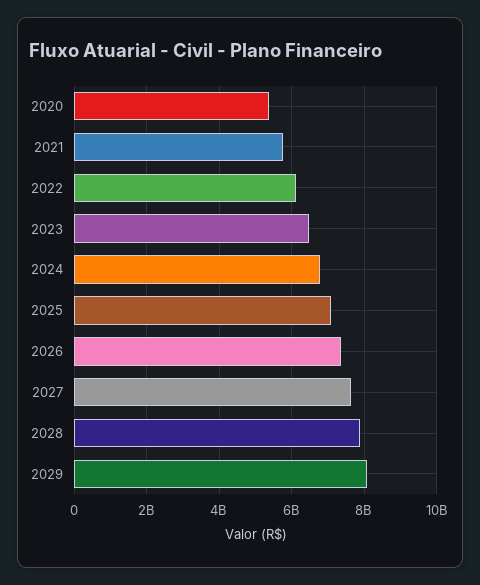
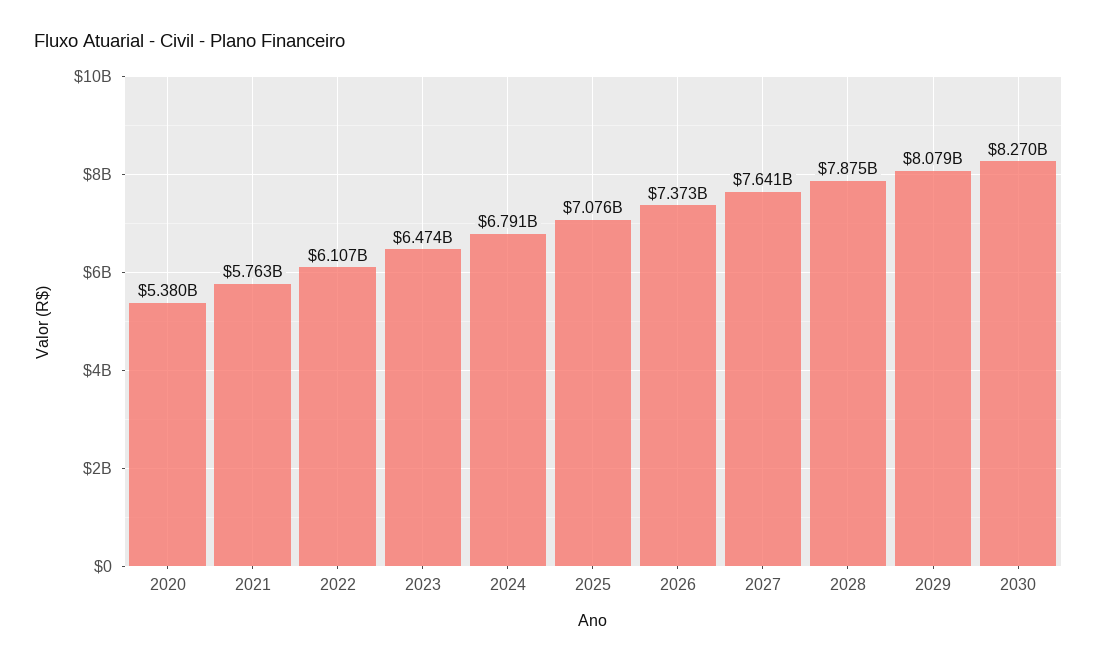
2030: none -> 8270000000

